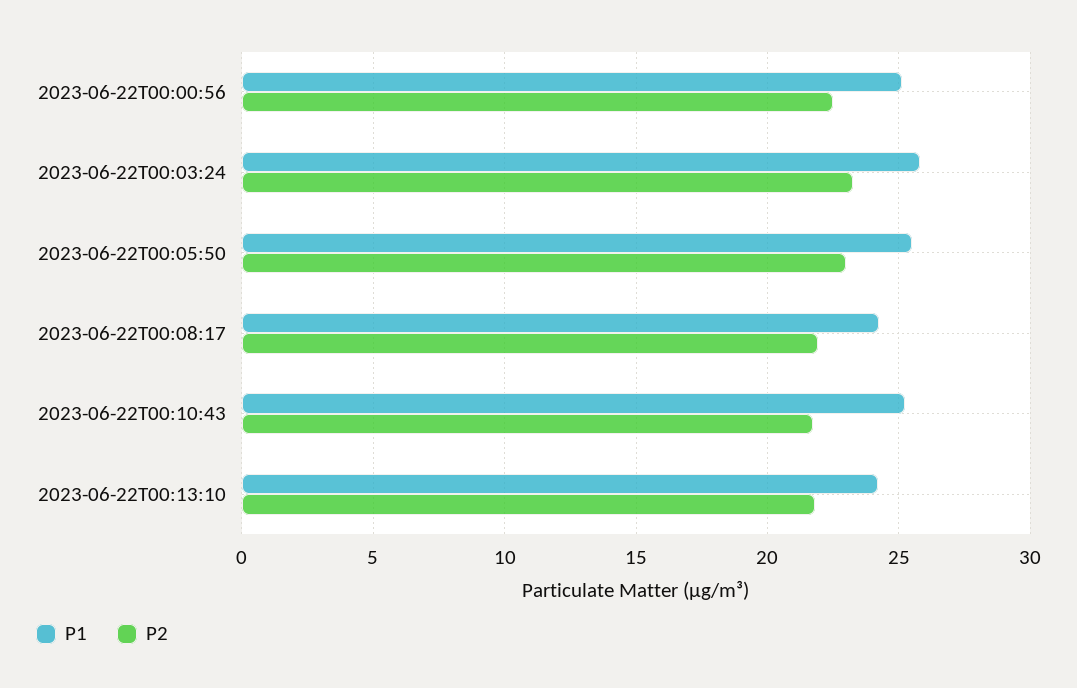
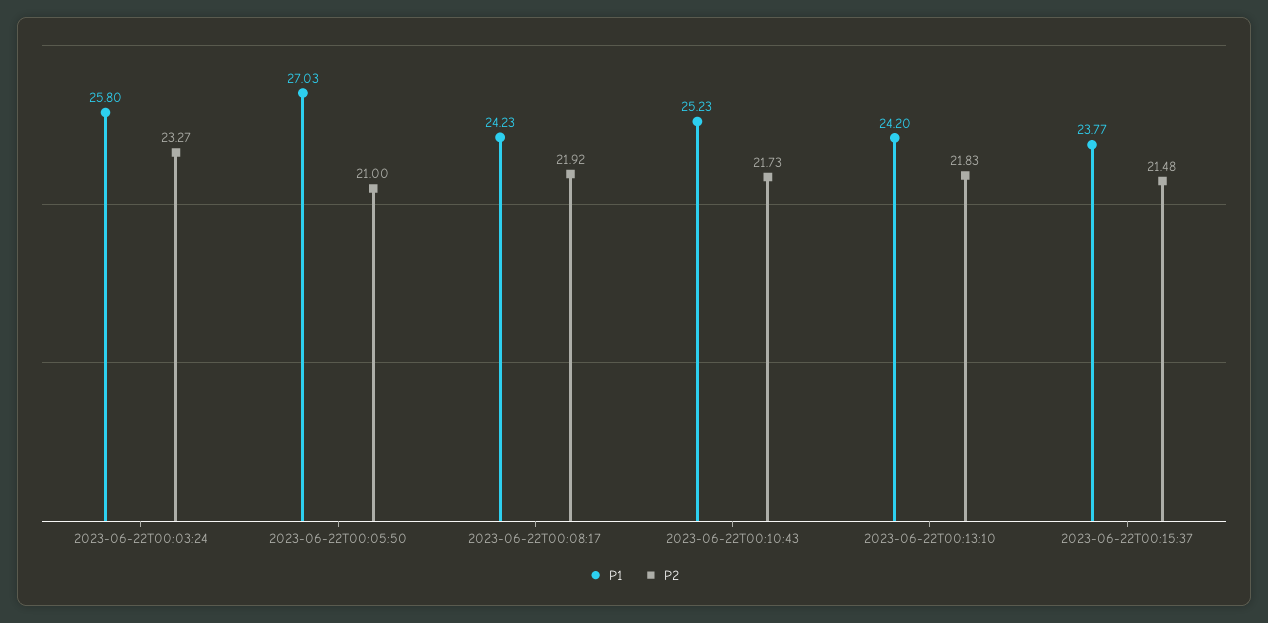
P1, 2023-06-22T00:00:56: 25 -> none
P2, 2023-06-22T00:00:56: 22.5 -> none
P1, 2023-06-22T00:05:50: 25.5 -> 27.03
P2, 2023-06-22T00:05:50: 23 -> 21
P1, 2023-06-22T00:15:37: none -> 23.77
P2, 2023-06-22T00:15:37: none -> 21.48

